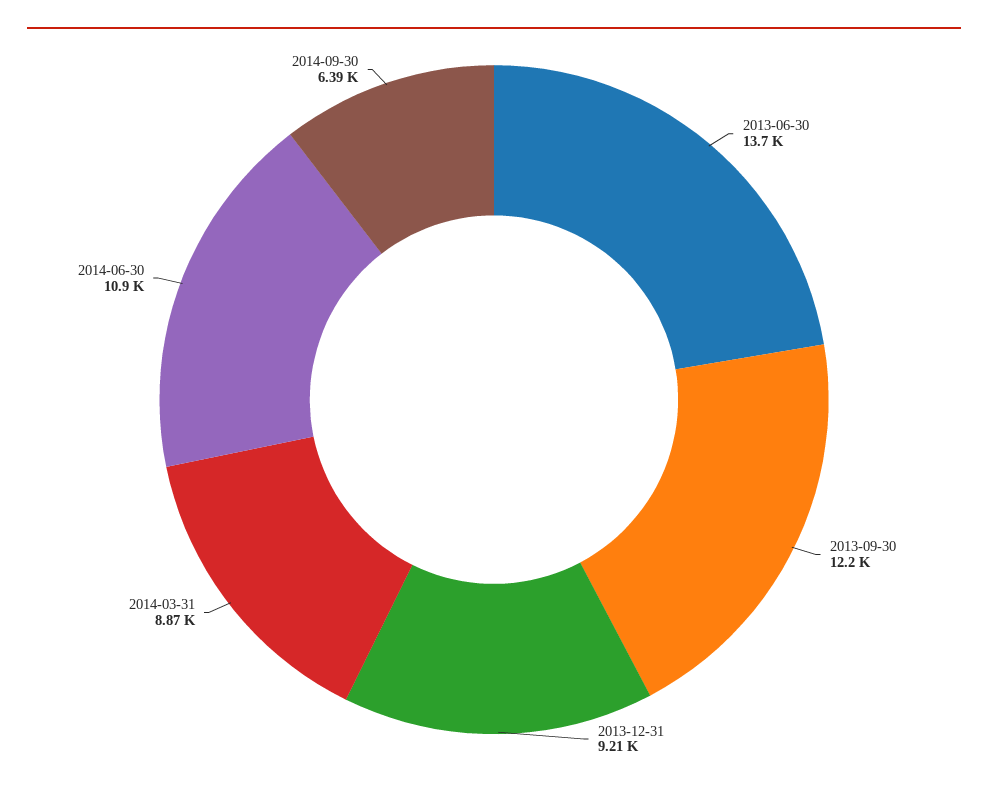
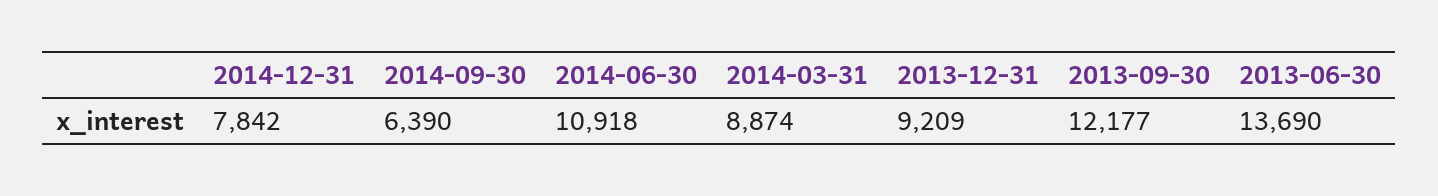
2014-12-31: none -> 7842

